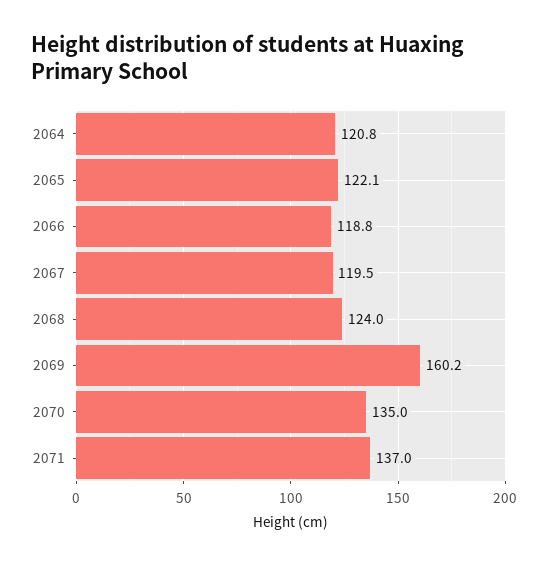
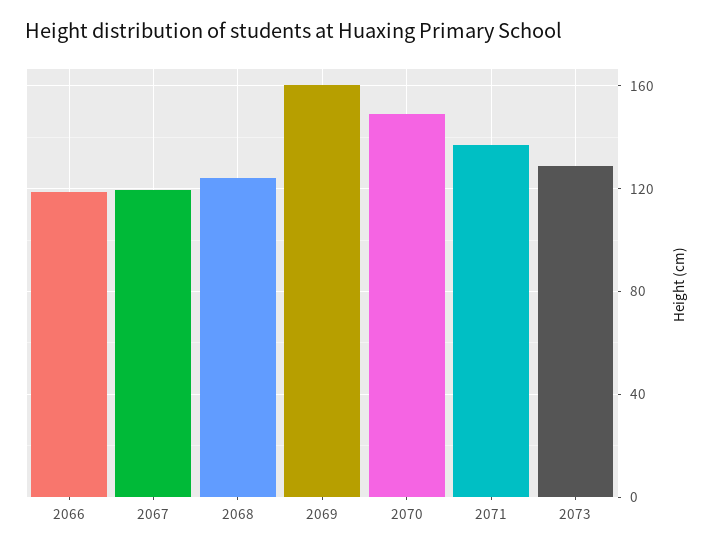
2064: 120.8 -> none
2065: 122.1 -> none
2070: 135 -> 150
2073: none -> 130

